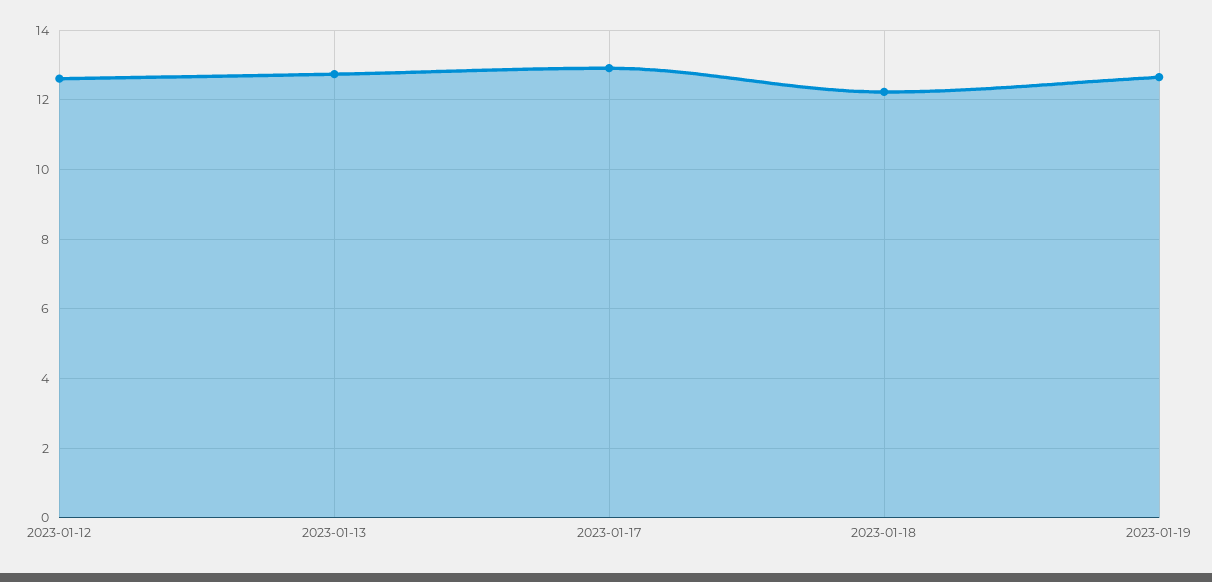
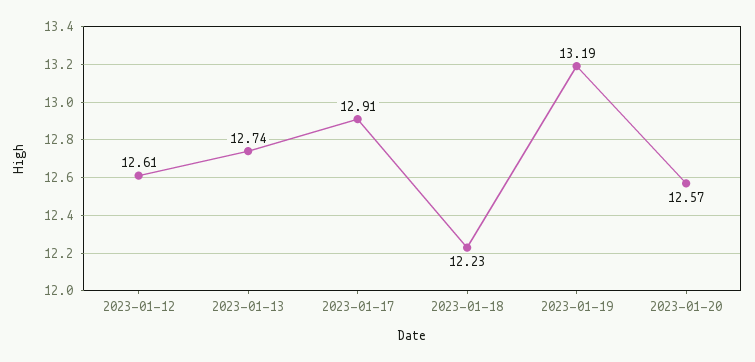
2023-01-19: 12.6 -> 13.19
2023-01-20: none -> 12.57

